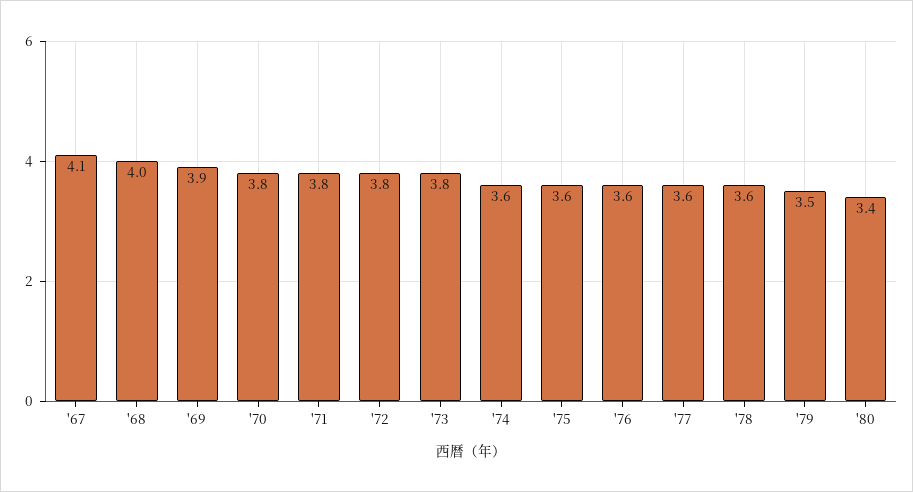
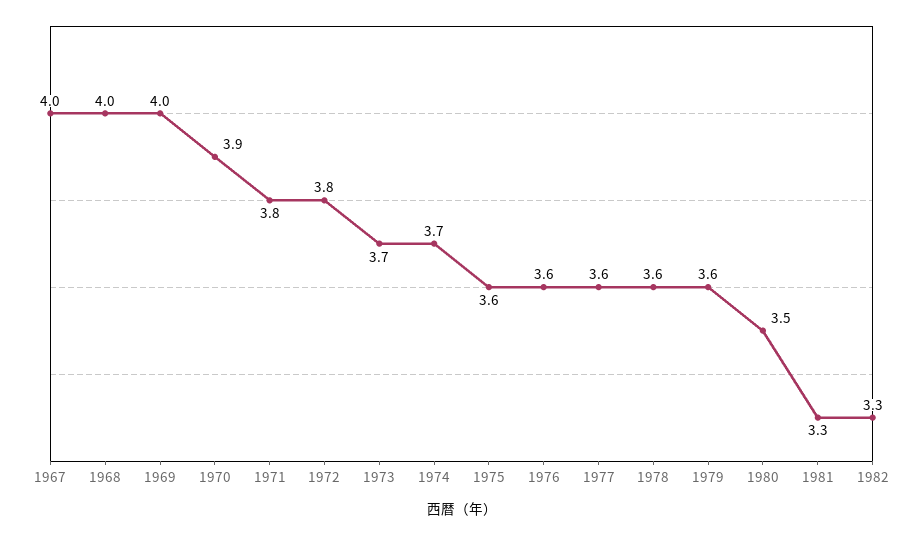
'67: 4.1 -> 4
'69: 3.9 -> 4
'70: 3.8 -> 3.9
'73: 3.8 -> 3.7
'74: 3.6 -> 3.7
'79: 3.5 -> 3.6
'80: 3.4 -> 3.5
1981: none -> 3.3
1982: none -> 3.3

